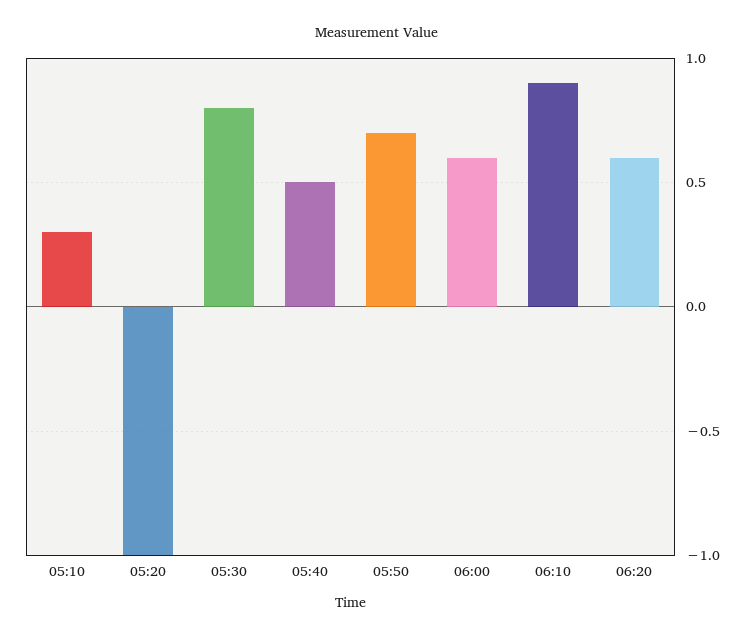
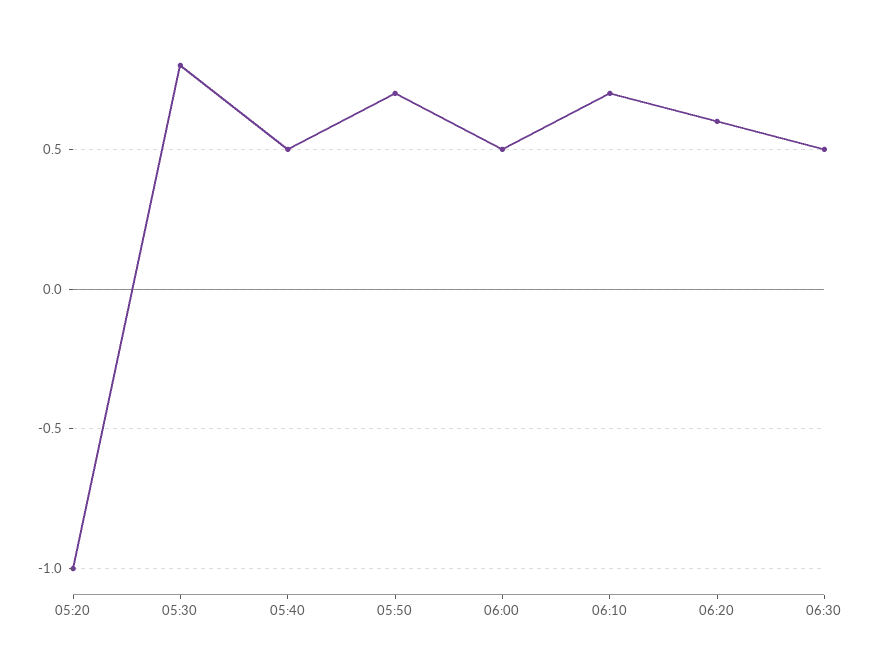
05:10: 0.3 -> none
06:00: 0.6 -> 0.5
06:10: 0.9 -> 0.7
06:30: none -> 0.5

